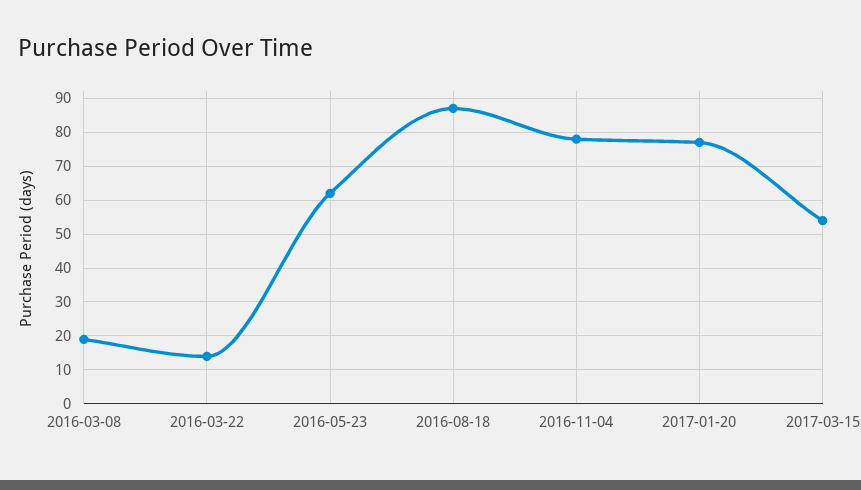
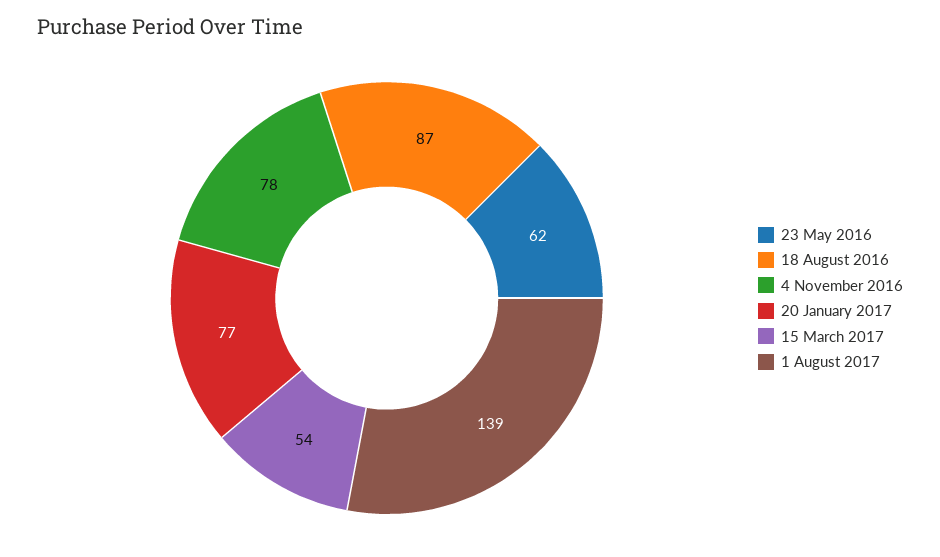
2016-03-08: 20 -> none
2016-03-22: 15 -> none
1 August 2017: none -> 139

